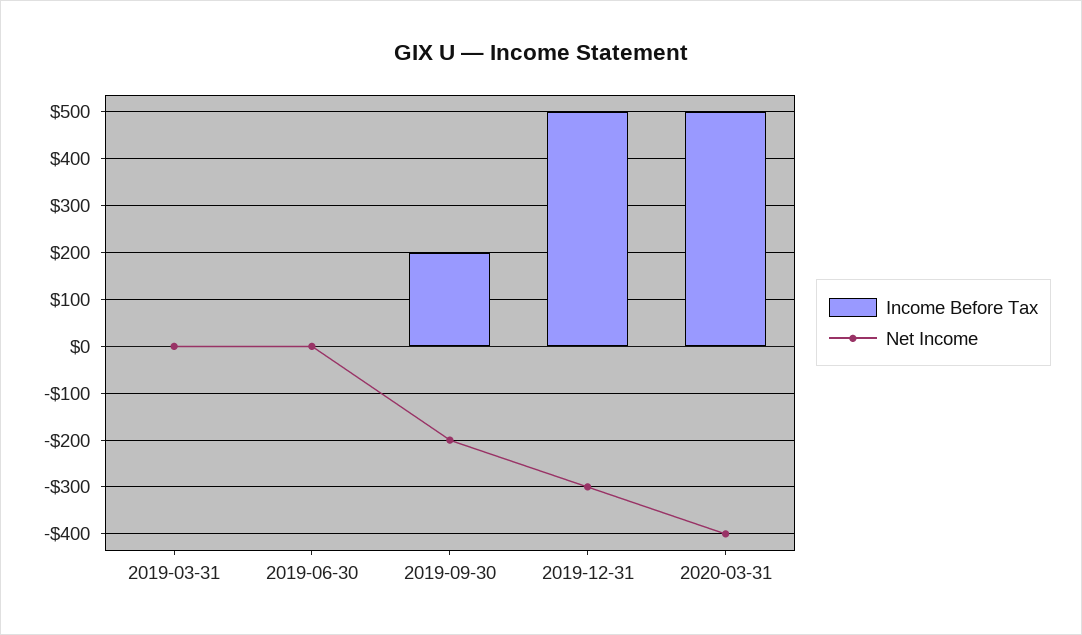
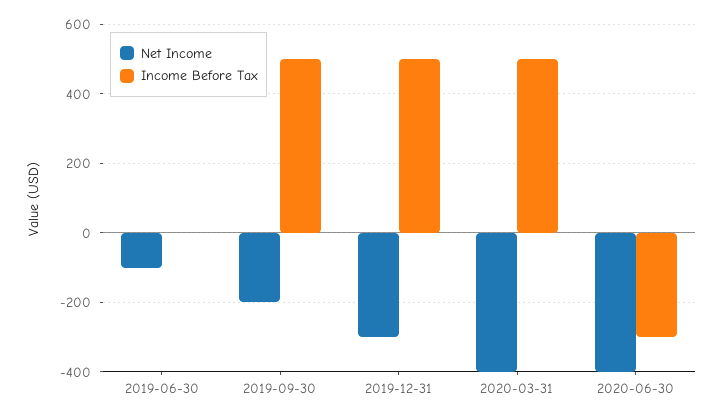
Income Before Tax, 2019-03-31: 0 -> none
Net Income, 2019-03-31: 0 -> none
Net Income, 2019-06-30: 0 -> -100
Income Before Tax, 2019-09-30: 200 -> 500
Net Income, 2020-06-30: none -> -400
Income Before Tax, 2020-06-30: none -> -300

